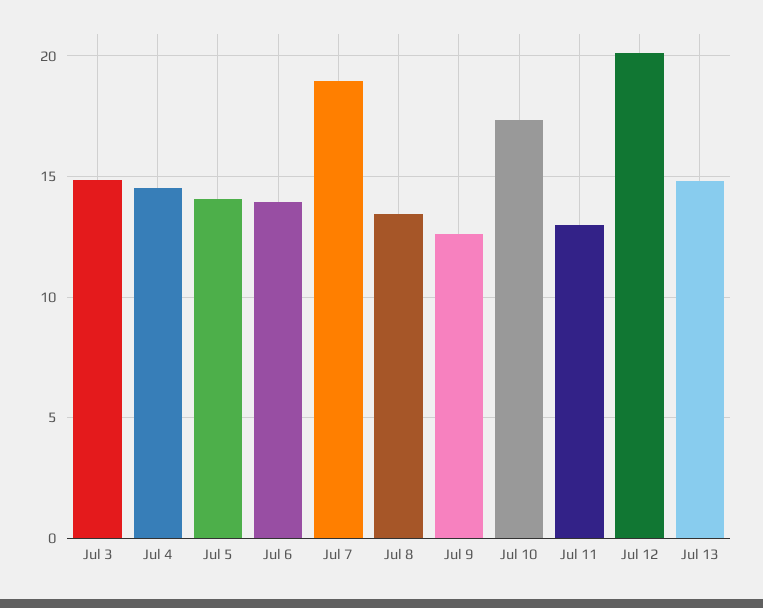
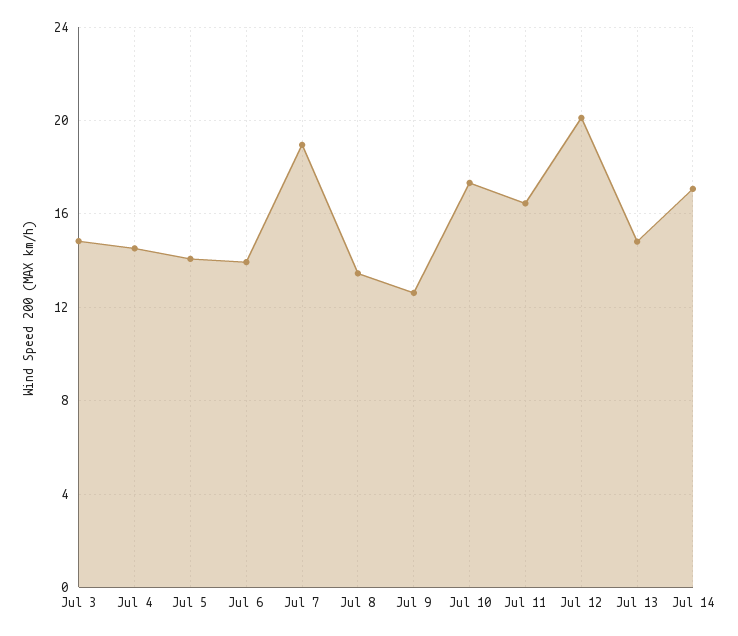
Jul 11: 13 -> 16.5
Jul 14: none -> 17

